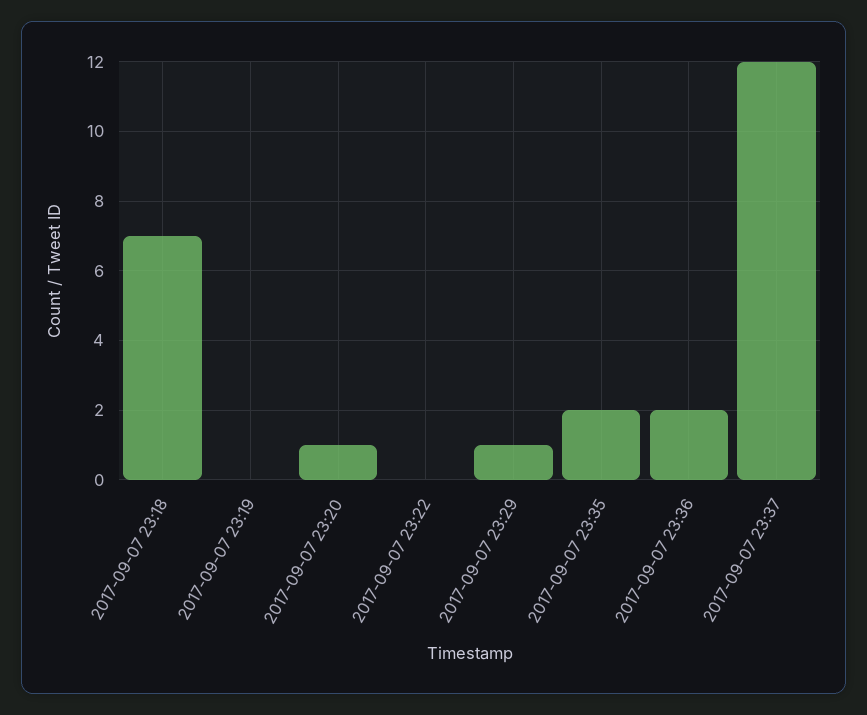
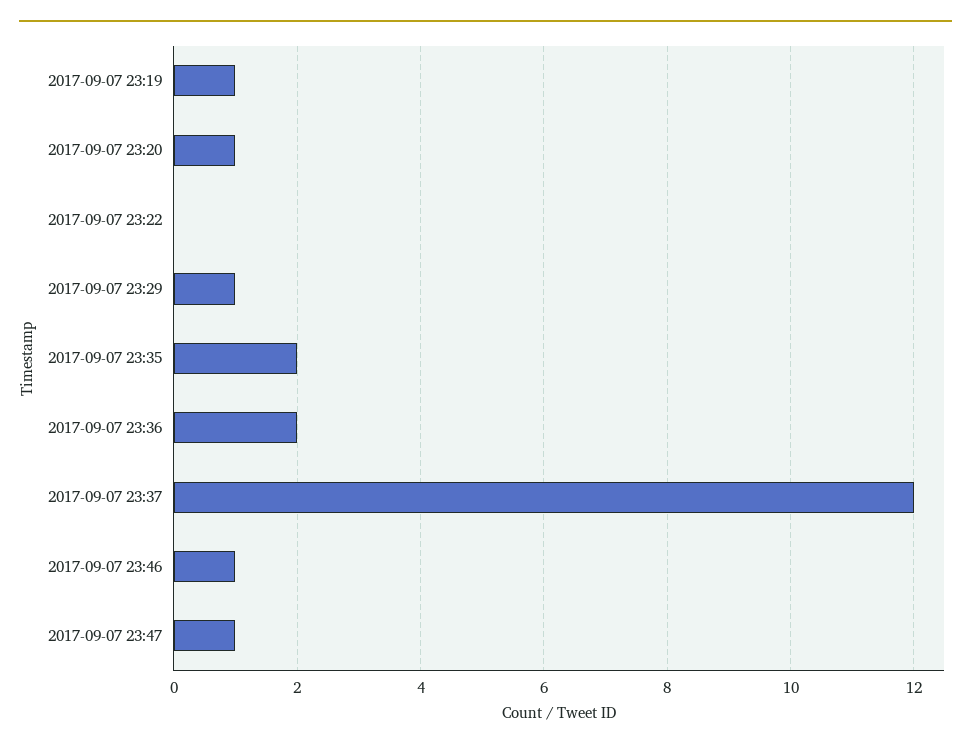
2017-09-07 23:18: 7 -> none
2017-09-07 23:19: 0 -> 1
2017-09-07 23:46: none -> 1
2017-09-07 23:47: none -> 1

